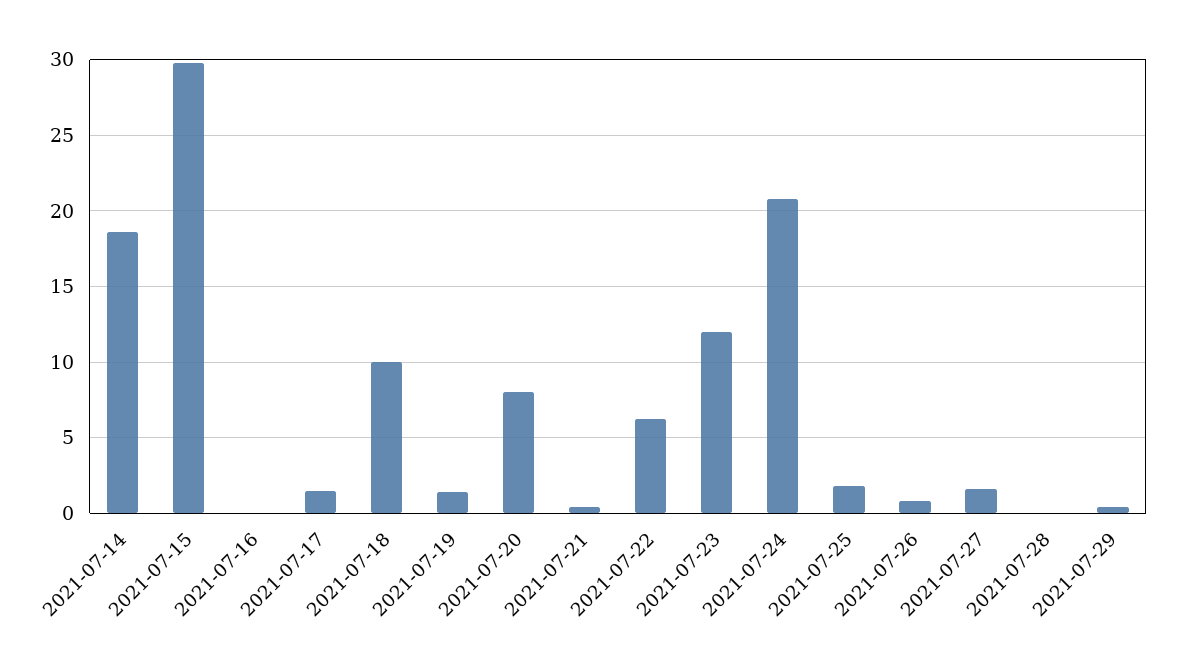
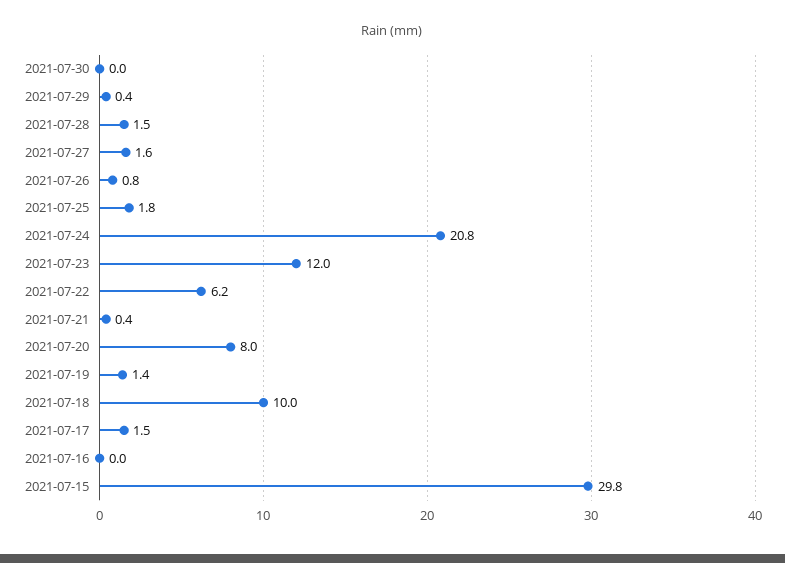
2021-07-14: 18.5 -> none
2021-07-28: 0 -> 1.5
2021-07-30: none -> 0

